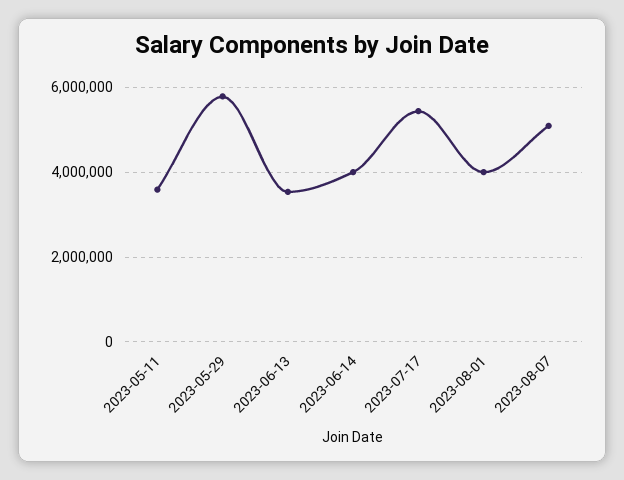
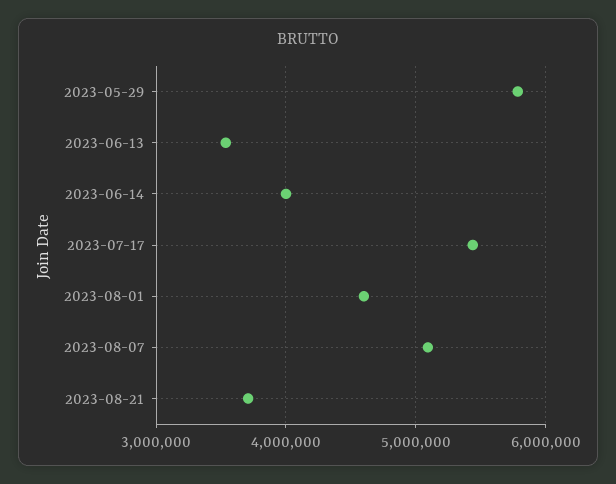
2023-05-11: 3600000 -> none
2023-08-01: 4000000 -> 4600000
2023-08-21: none -> 3700000

